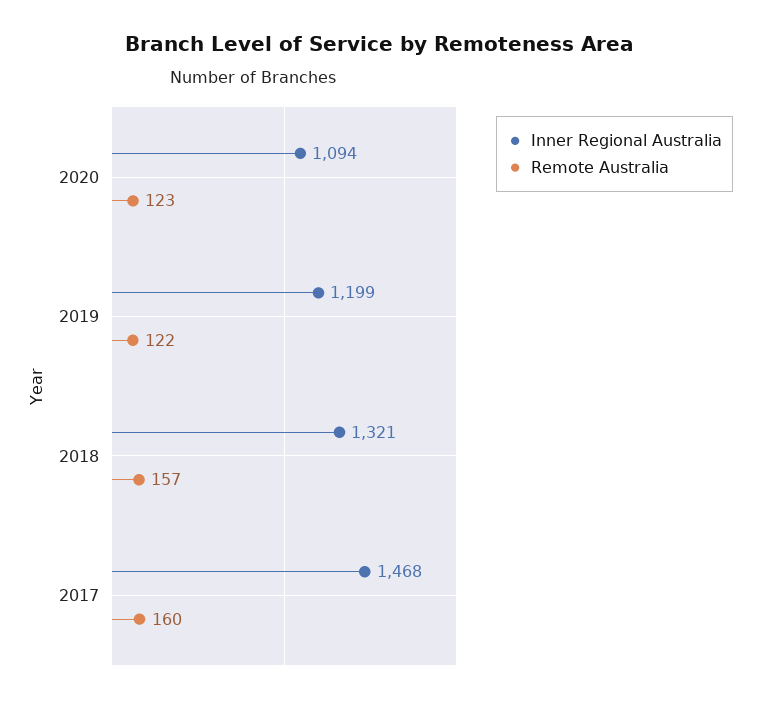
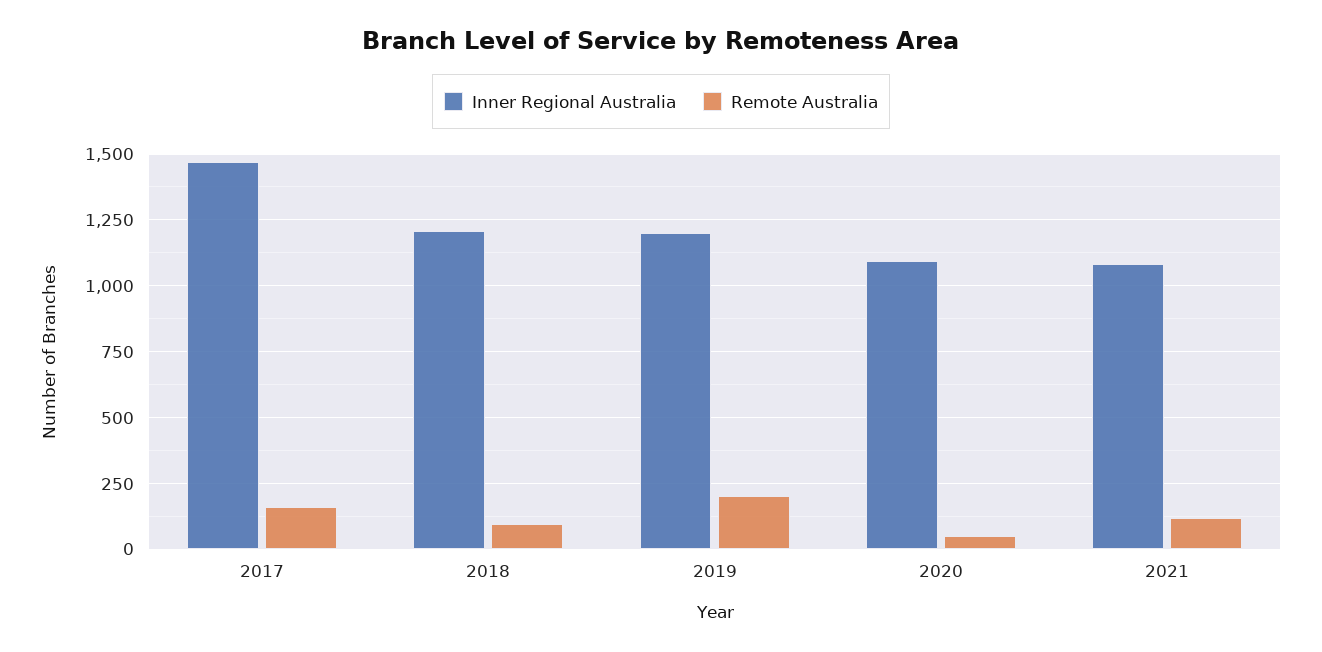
Remote Australia, 2020: 123 -> 50
Remote Australia, 2019: 122 -> 200
Inner Regional Australia, 2018: 1321 -> 1200
Remote Australia, 2018: 157 -> 100
Inner Regional Australia, 2021: none -> 1075
Remote Australia, 2021: none -> 125

